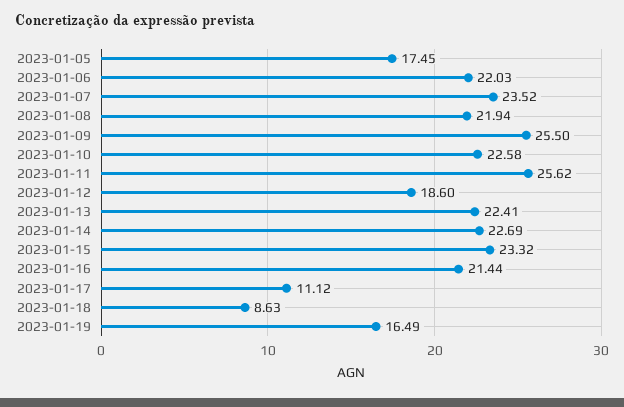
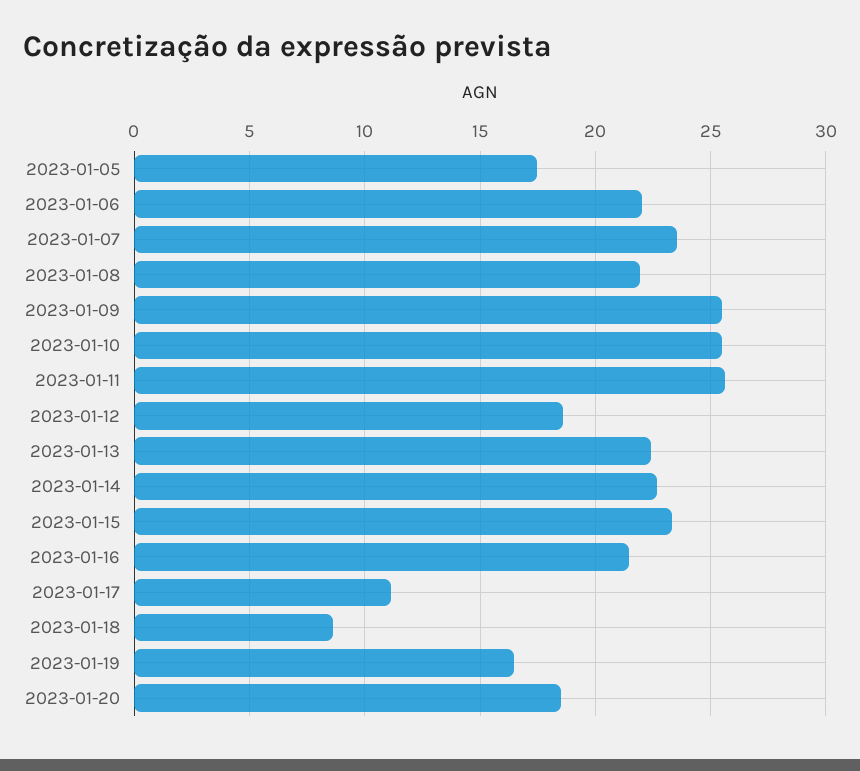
2023-01-10: 22.58 -> 25.5
2023-01-20: none -> 18.5

